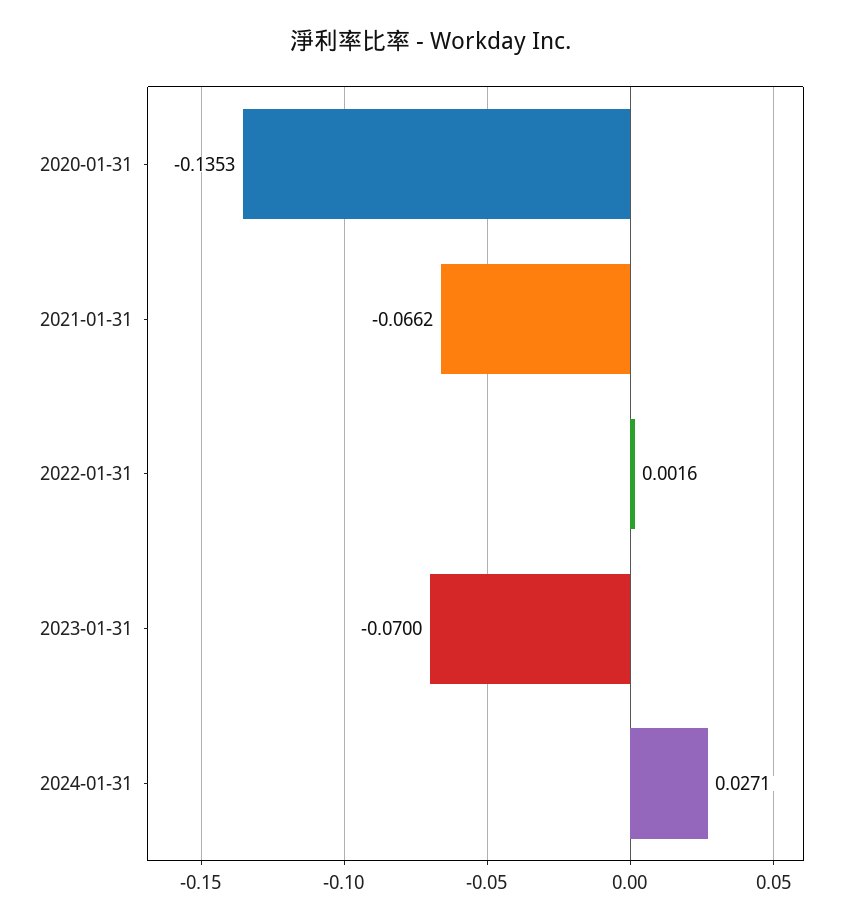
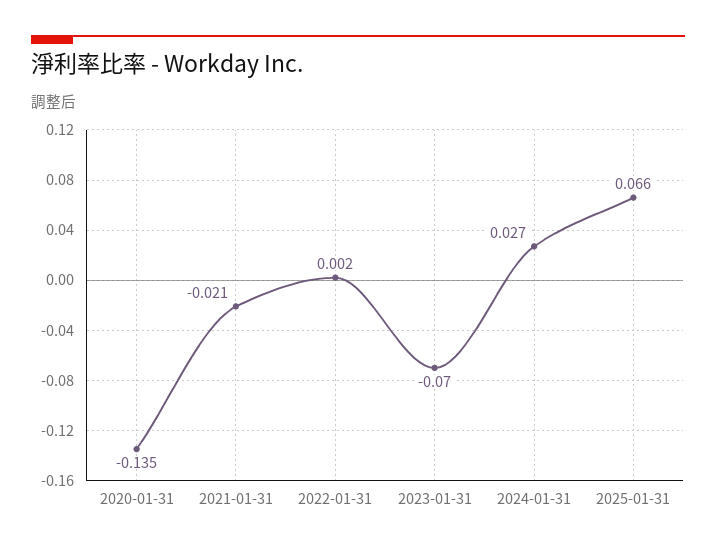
2021-01-31: -0.0662 -> -0.021
2025-01-31: none -> 0.066

